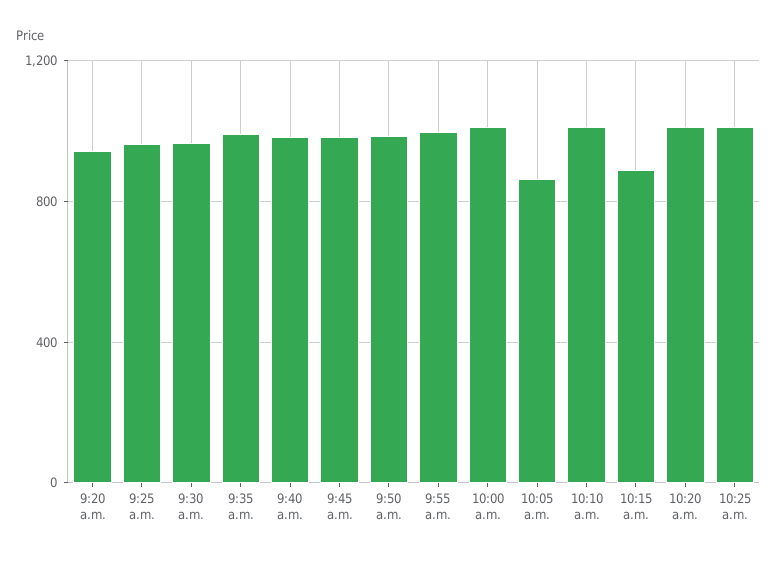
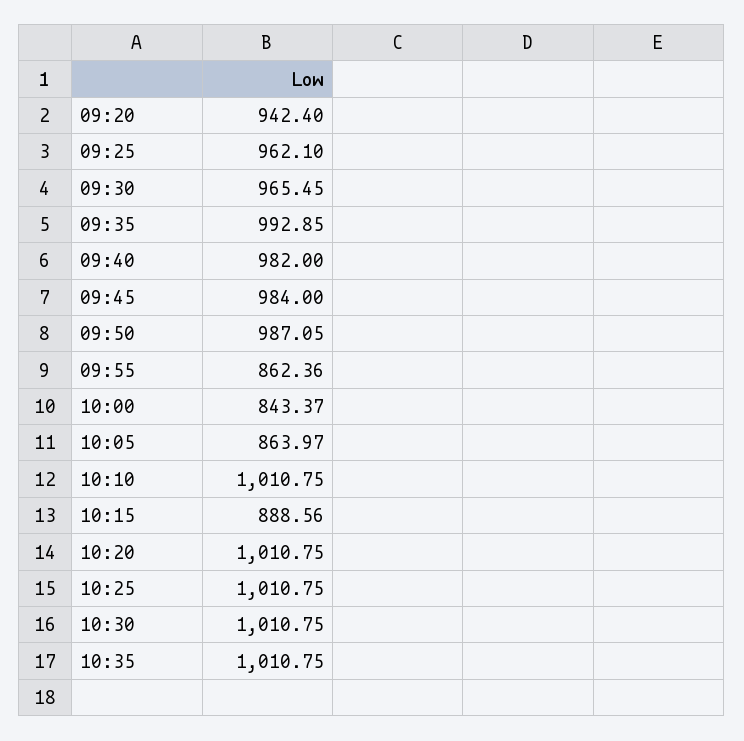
9:55 a.m.: 1000 -> 862.36
10:00 a.m.: 1000 -> 843.37
10:30: none -> 1010.75
10:35: none -> 1010.75

